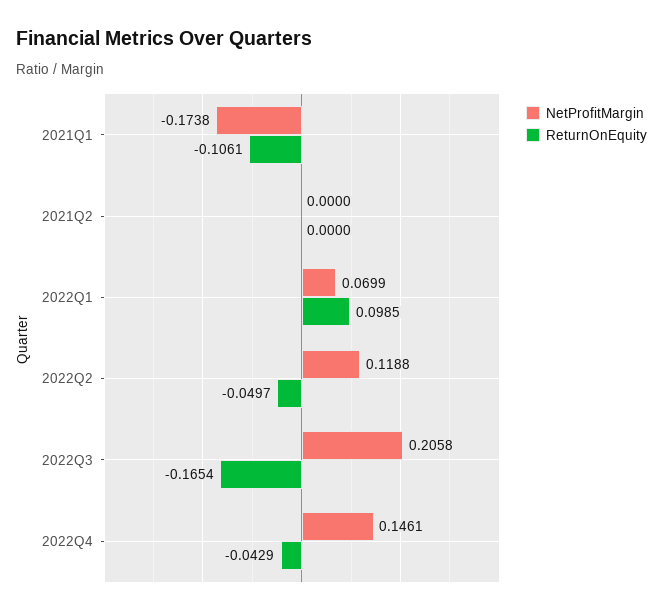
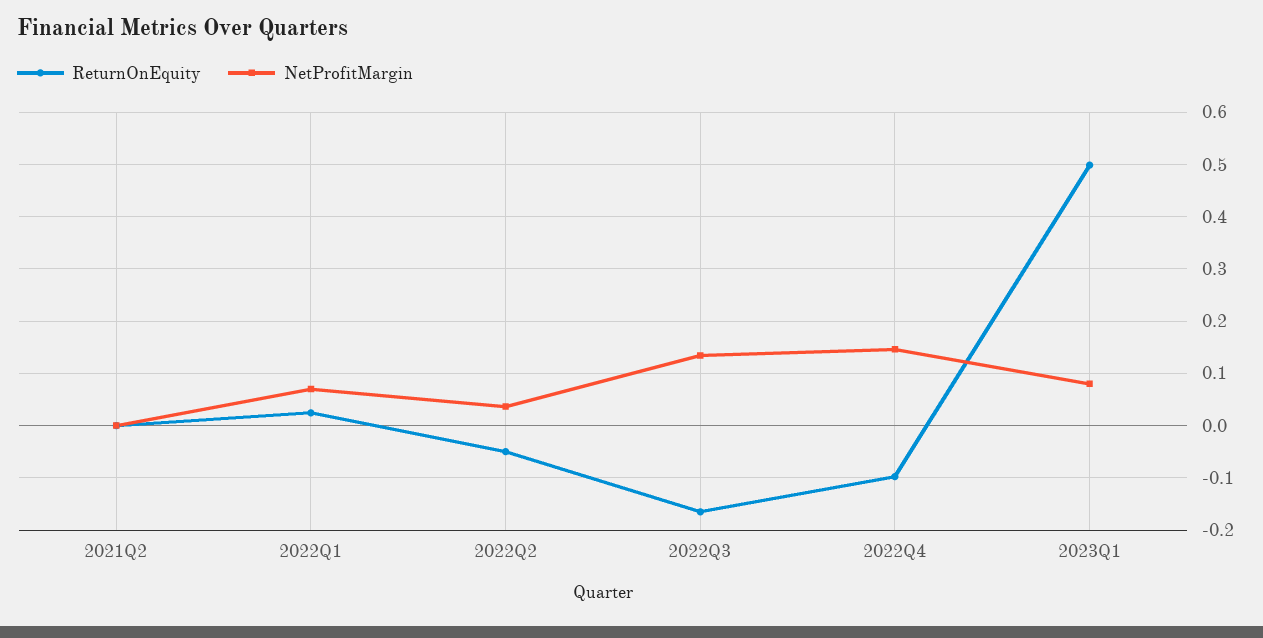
NetProfitMargin, 2021Q1: -0.1738 -> none
ReturnOnEquity, 2021Q1: -0.1061 -> none
ReturnOnEquity, 2022Q1: 0.0985 -> 0.02
NetProfitMargin, 2022Q2: 0.1188 -> 0.04
NetProfitMargin, 2022Q3: 0.2058 -> 0.14
ReturnOnEquity, 2022Q4: -0.0429 -> -0.1
ReturnOnEquity, 2023Q1: none -> 0.5
NetProfitMargin, 2023Q1: none -> 0.08

